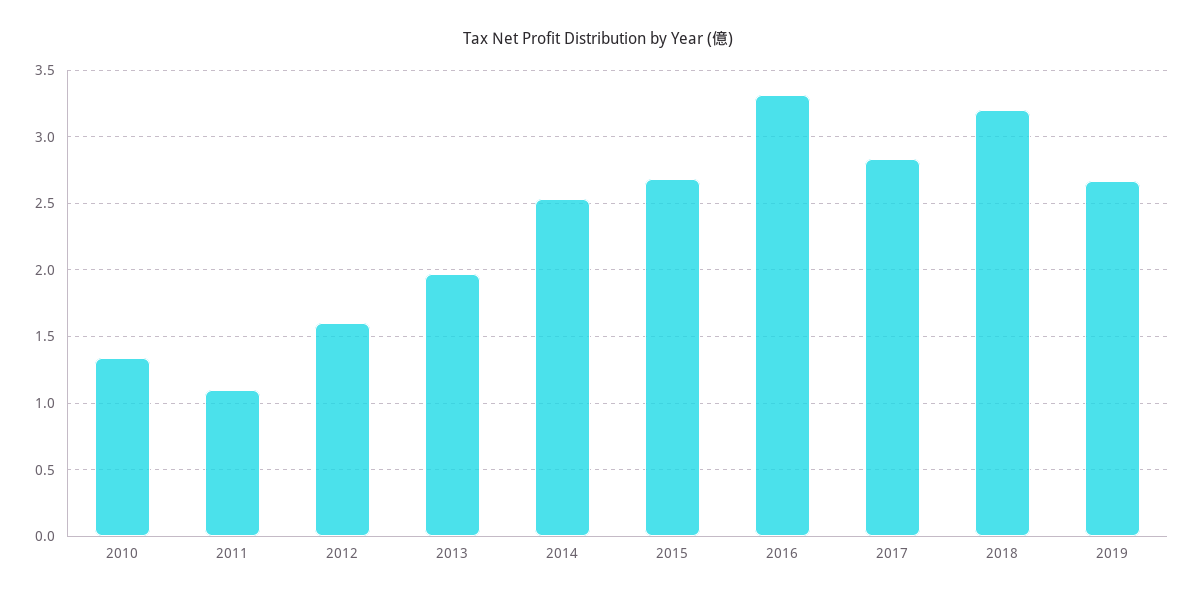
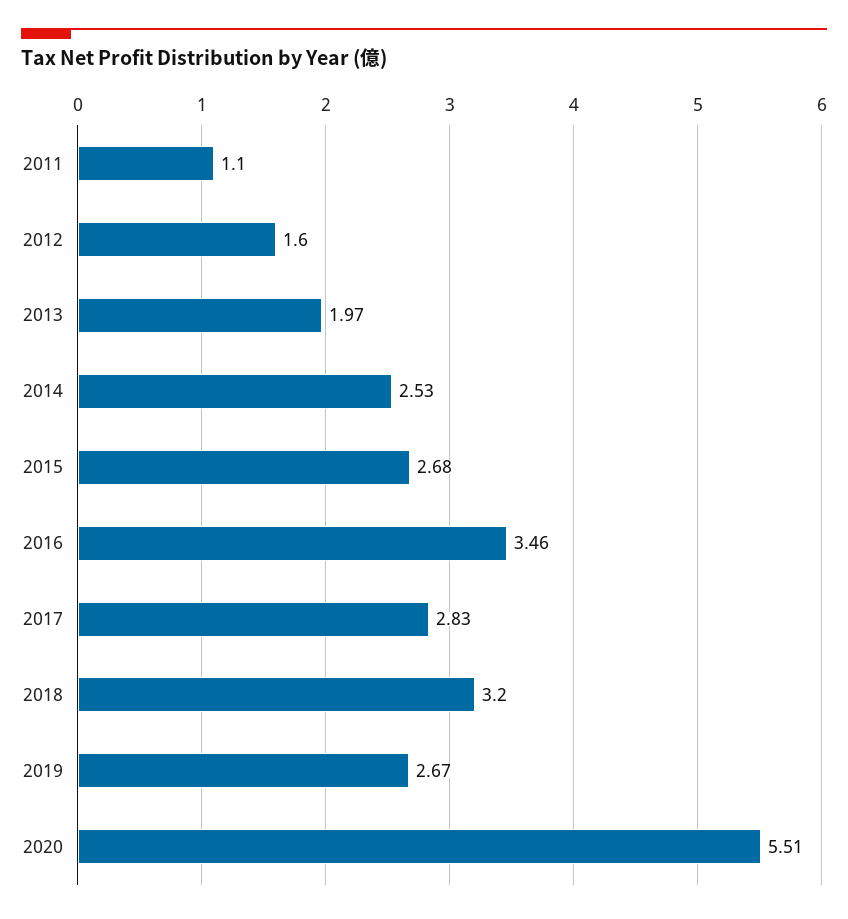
2010: 1.35 -> none
2016: 3.3 -> 3.46
2020: none -> 5.51

